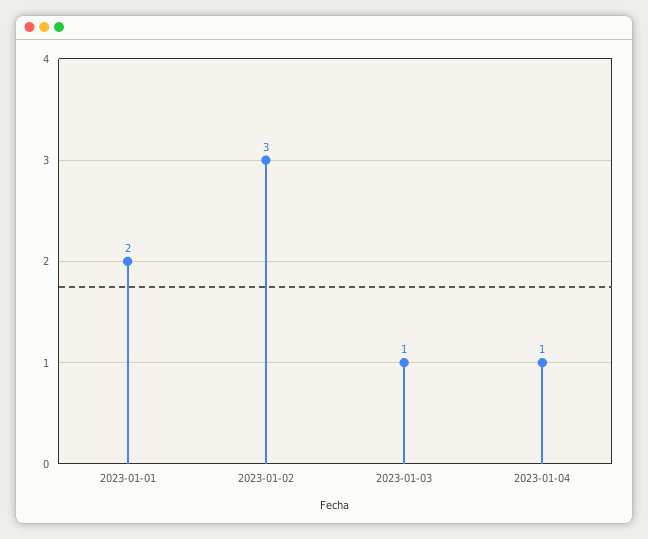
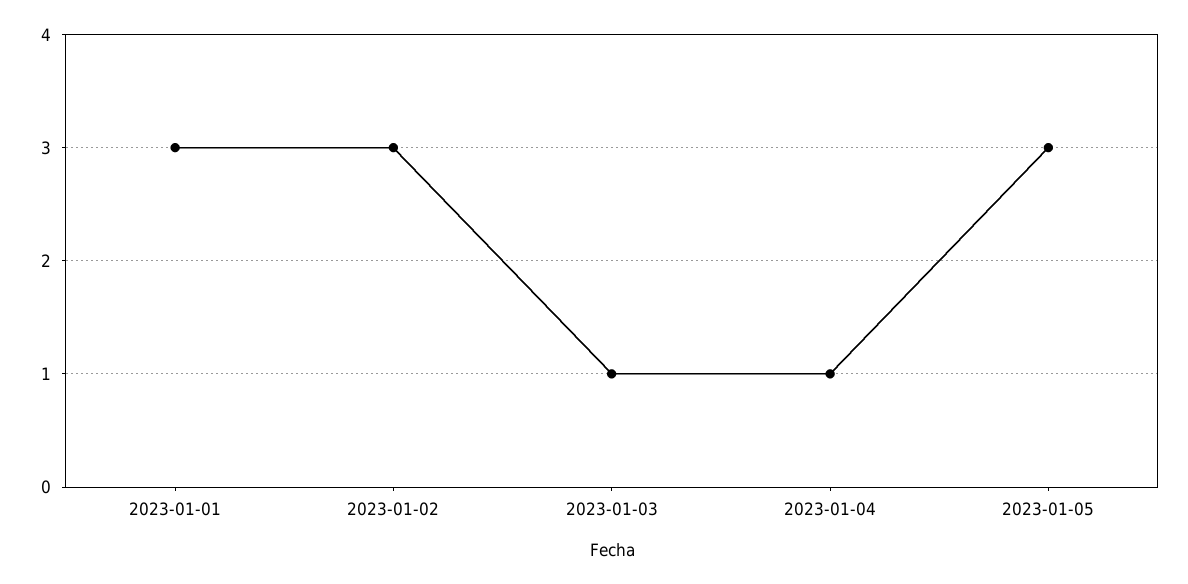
2023-01-01: 2 -> 3
2023-01-05: none -> 3

